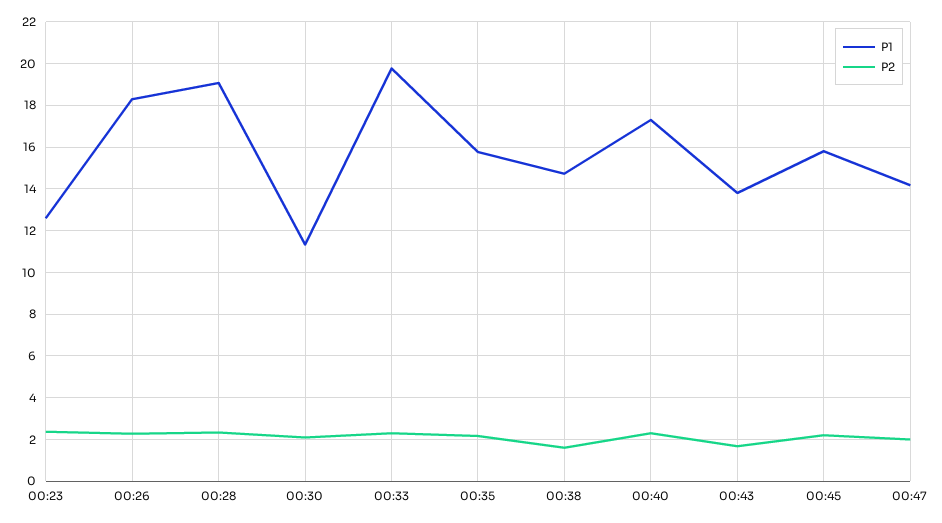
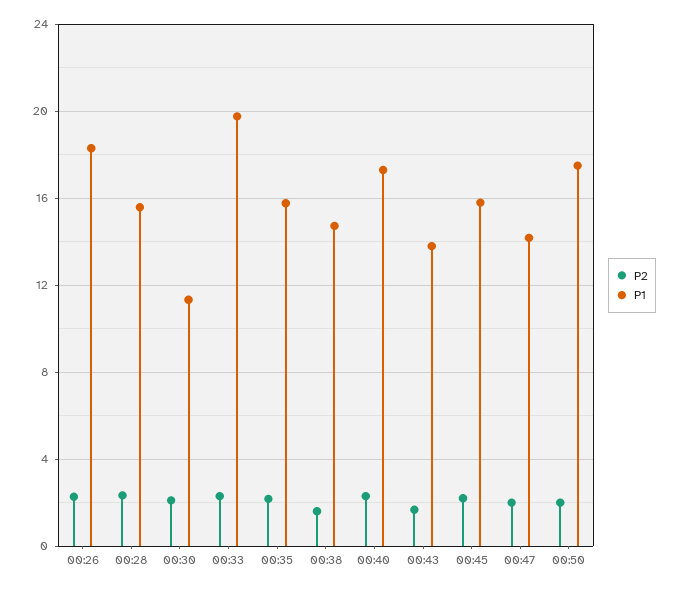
P1, 00:23: 12.5 -> none
P2, 00:23: 2.5 -> none
P1, 00:28: 19 -> 15.5
P2, 00:50: none -> 2
P1, 00:50: none -> 17.5

